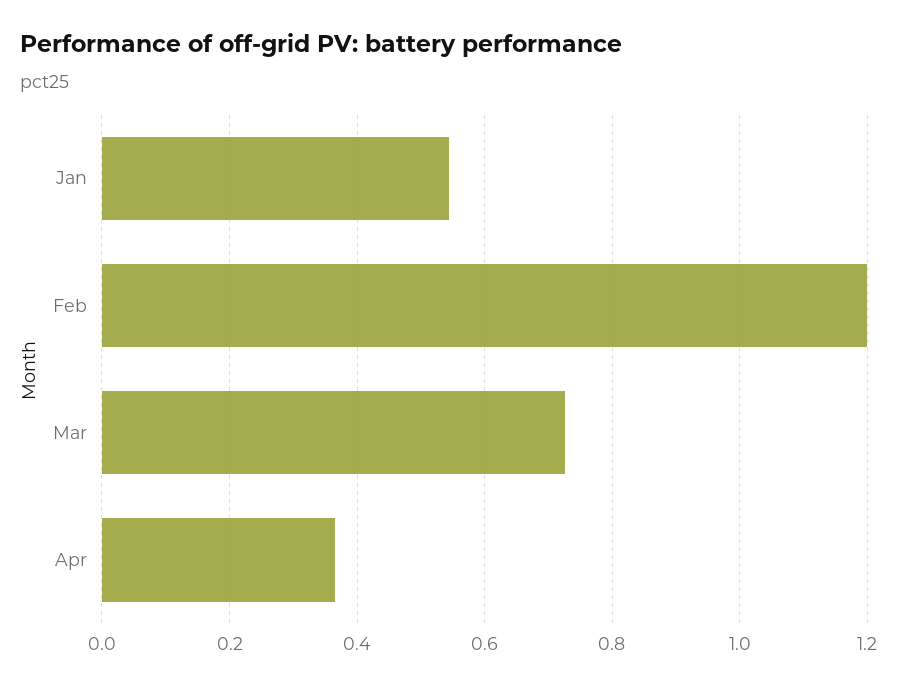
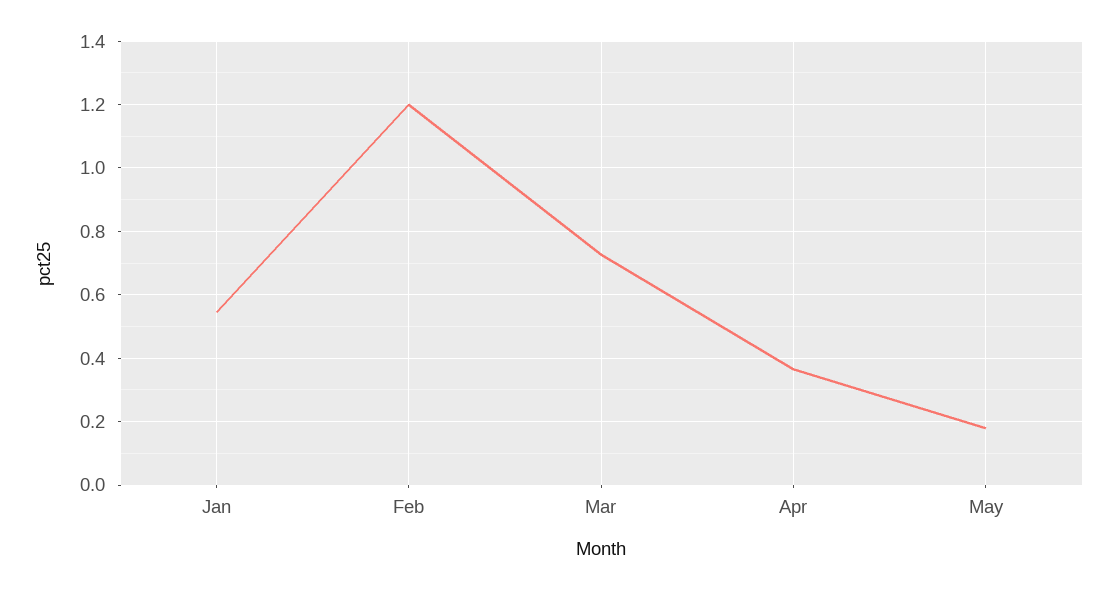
May: none -> 0.18

